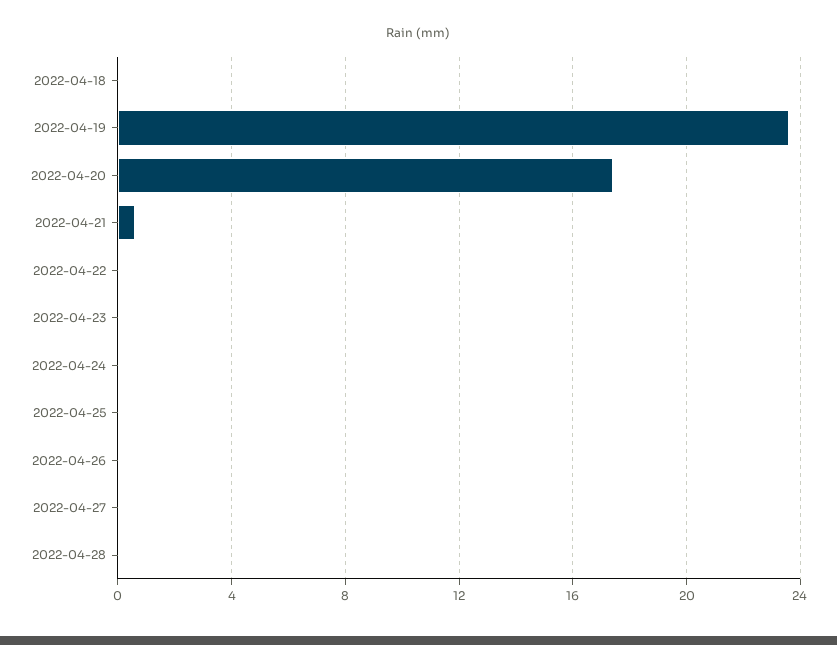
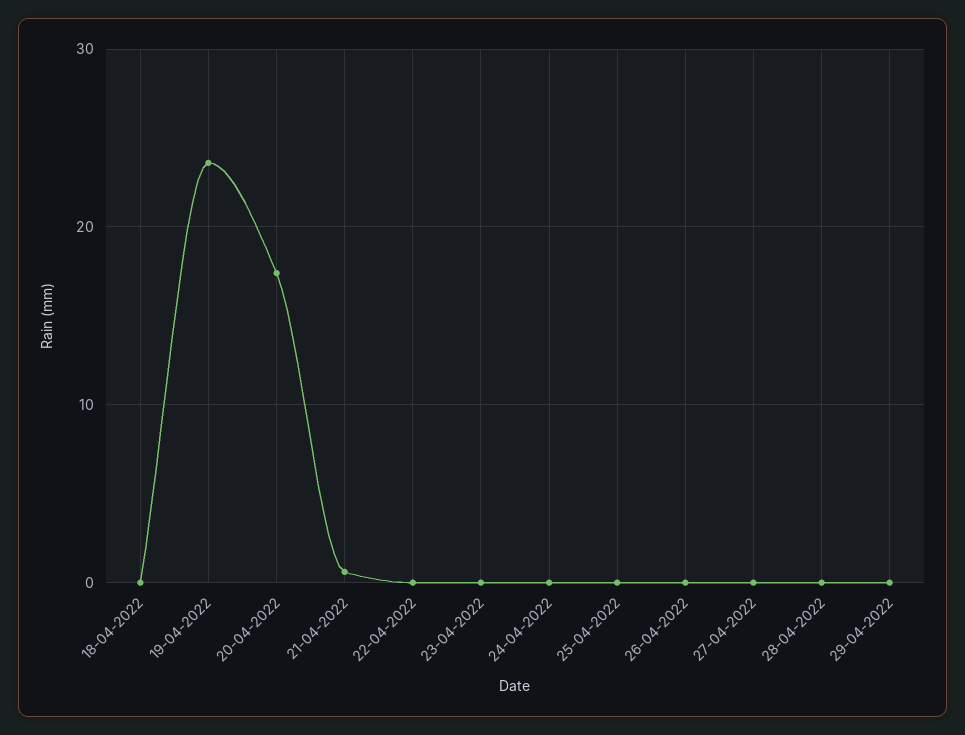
29-04-2022: none -> 0

